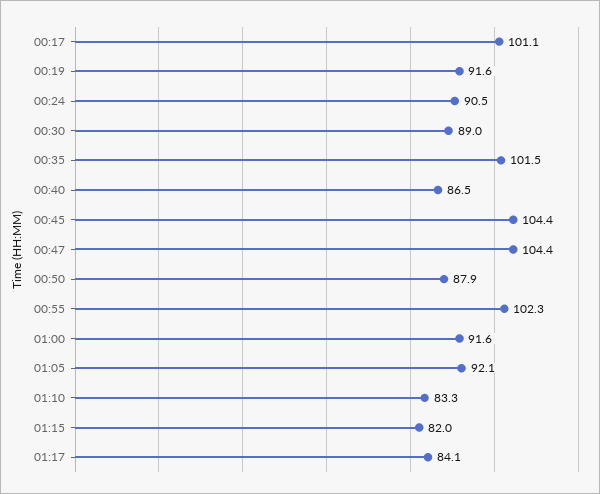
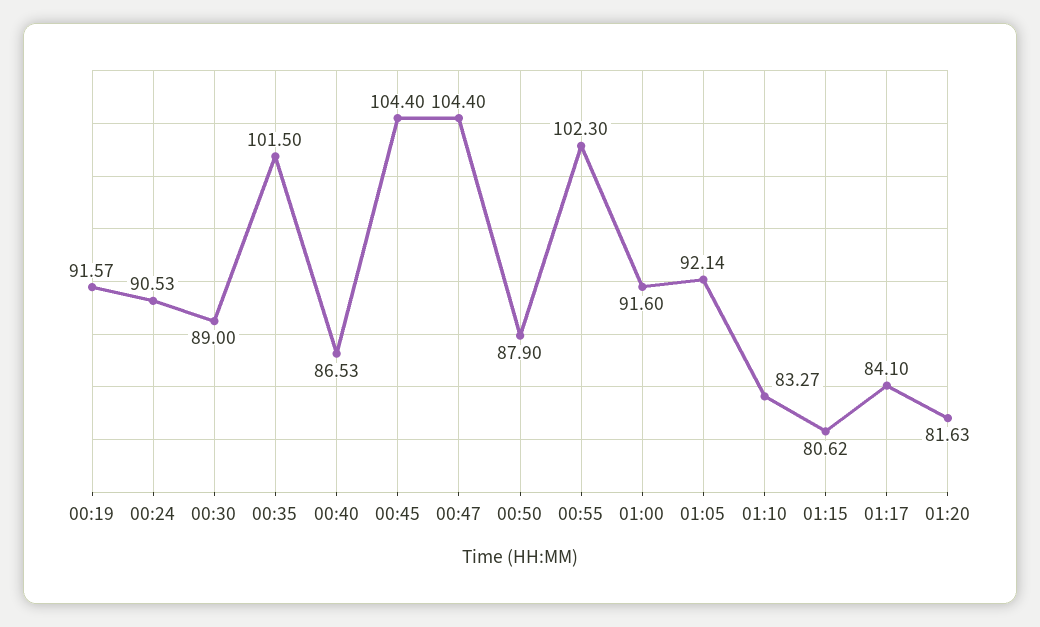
00:17: 101.1 -> none
01:15: 82 -> 80.62
01:20: none -> 81.63

